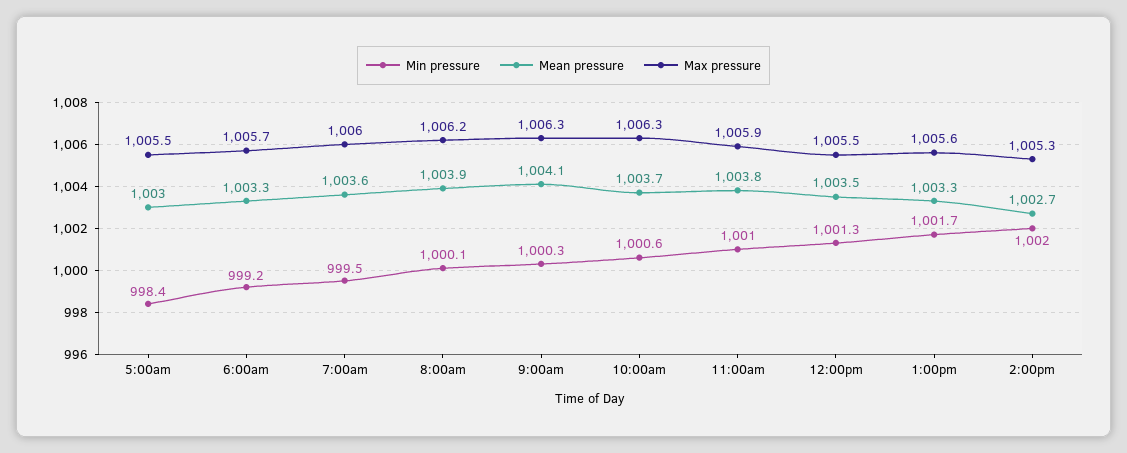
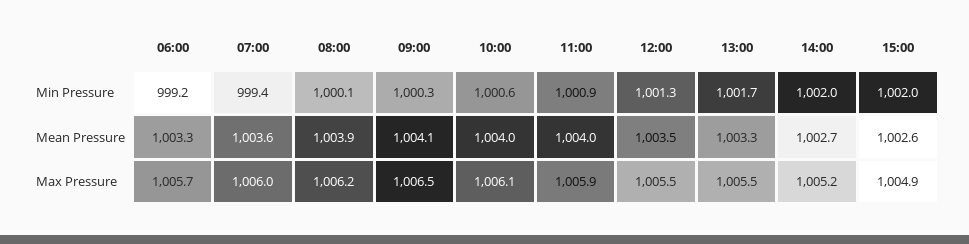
Min pressure, 5:00am: 998.4 -> none
Mean pressure, 5:00am: 1003 -> none
Max pressure, 5:00am: 1005.5 -> none
Min pressure, 7:00am: 999.5 -> 999.4
Max pressure, 9:00am: 1006.3 -> 1006.5
Mean pressure, 10:00am: 1003.7 -> 1004
Max pressure, 10:00am: 1006.3 -> 1006.1
Min pressure, 11:00am: 1001 -> 1000.9
Mean pressure, 11:00am: 1003.8 -> 1004
Max pressure, 1:00pm: 1005.6 -> 1005.5
Max pressure, 2:00pm: 1005.3 -> 1005.2
Min pressure, 15:00: none -> 1002
Mean pressure, 15:00: none -> 1002.6
Max pressure, 15:00: none -> 1004.9

